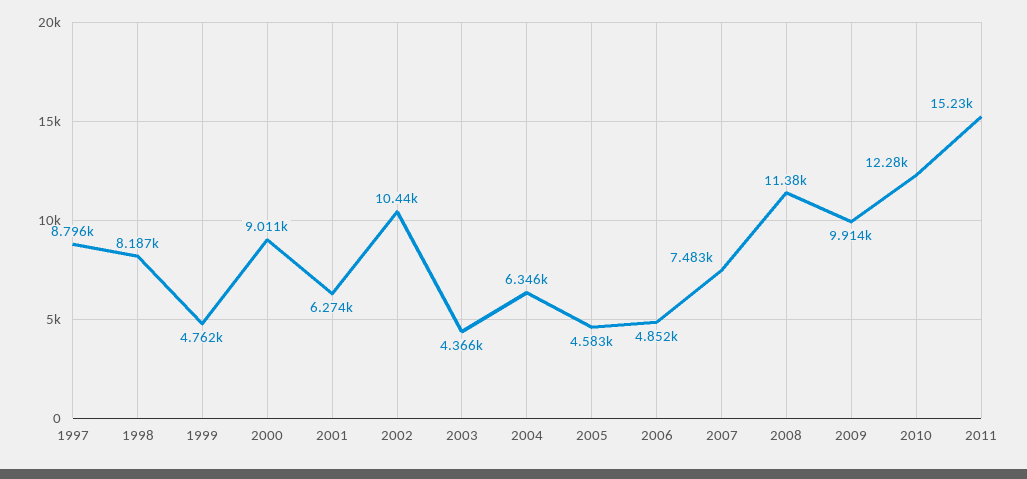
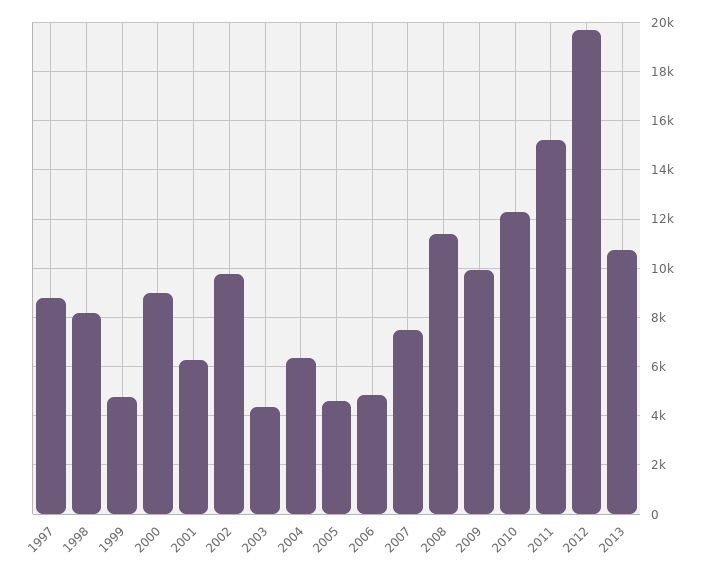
2002: 10440 -> 9750
2012: none -> 19750
2013: none -> 10750

